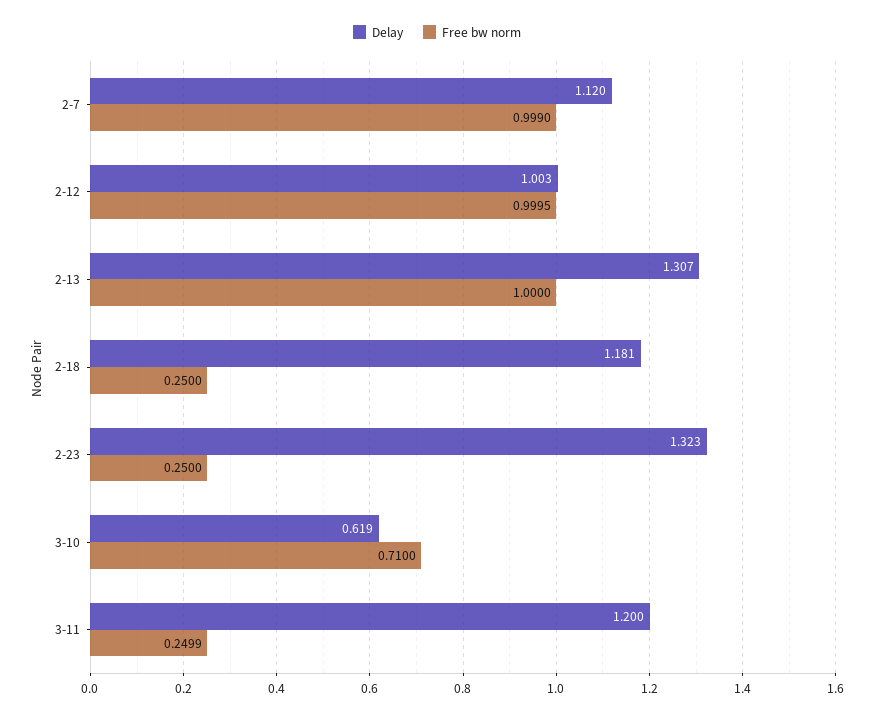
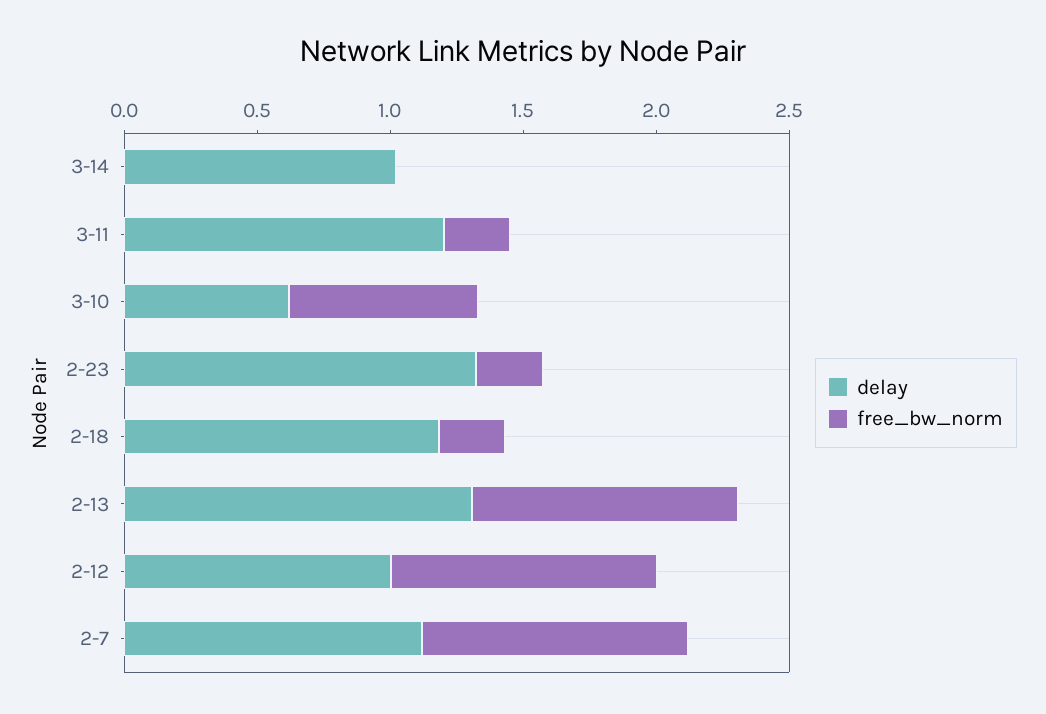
Delay, 3-14: none -> 1
Free bw norm, 3-14: none -> 0

